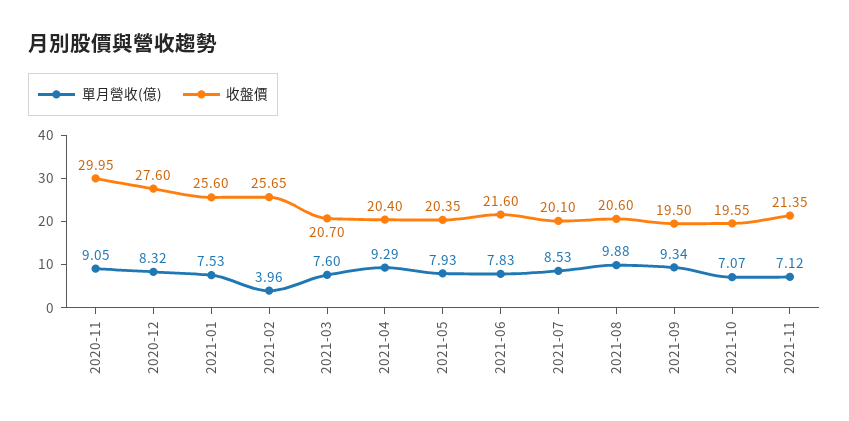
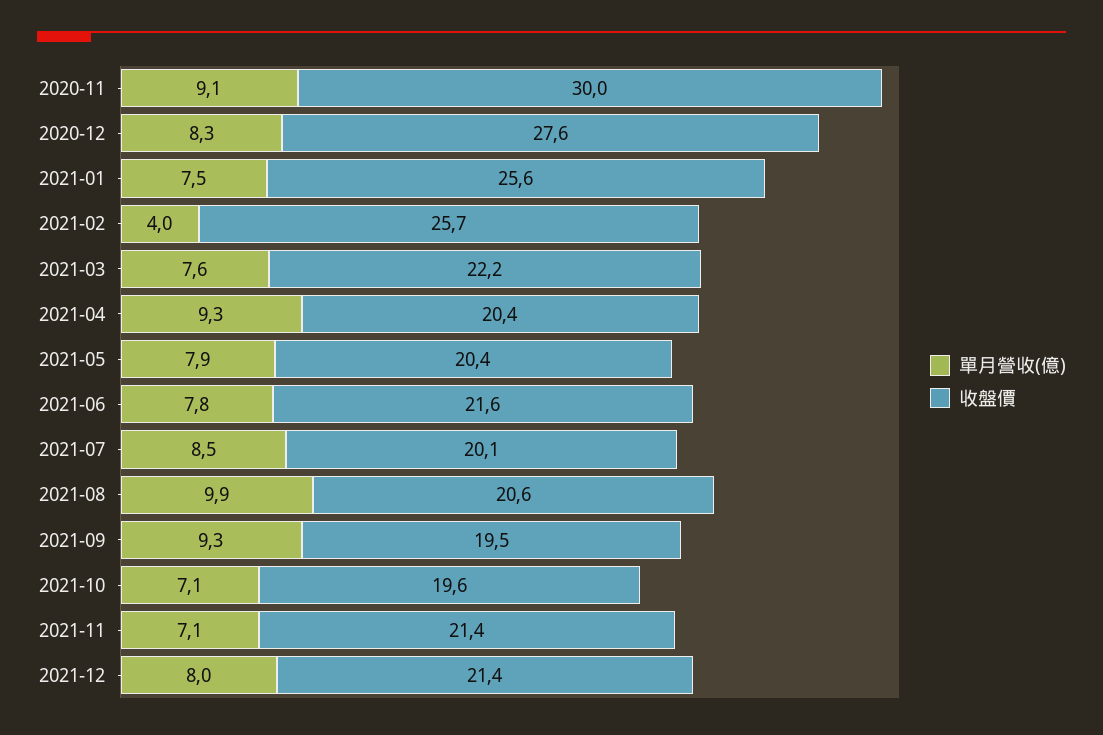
收盤價, 2021-03: 20.7 -> 22.2
單月營收(億), 2021-12: none -> 8
收盤價, 2021-12: none -> 21.4

